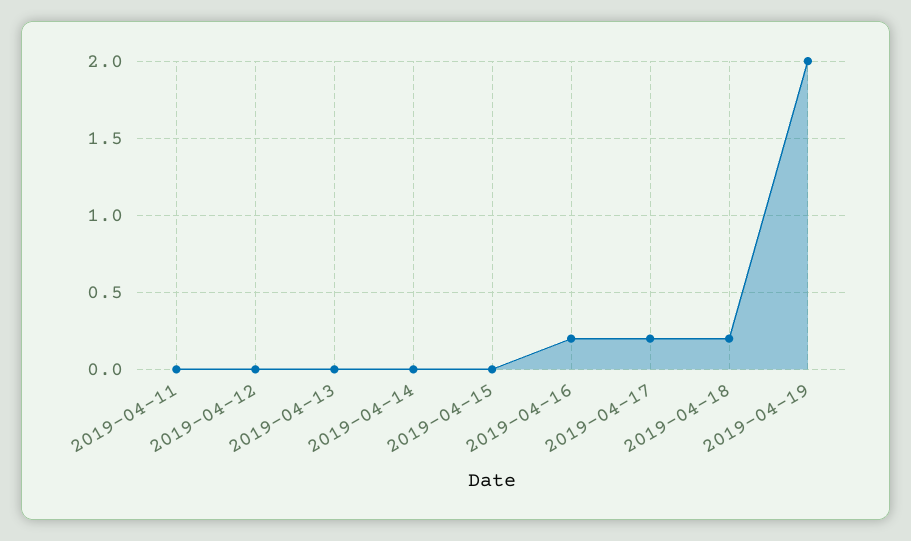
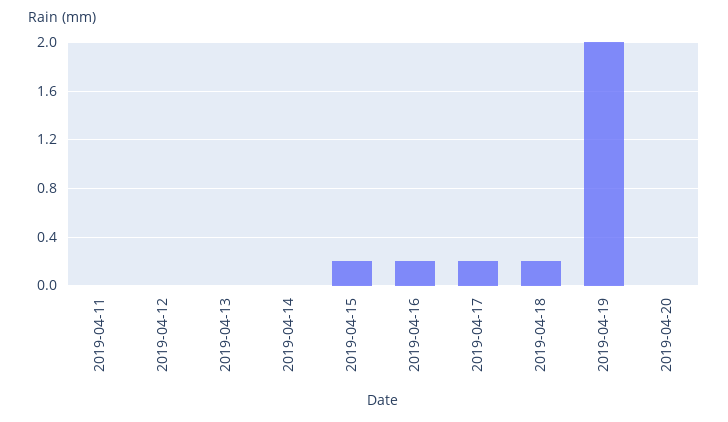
2019-04-15: 0 -> 0.2
2019-04-20: none -> 0

